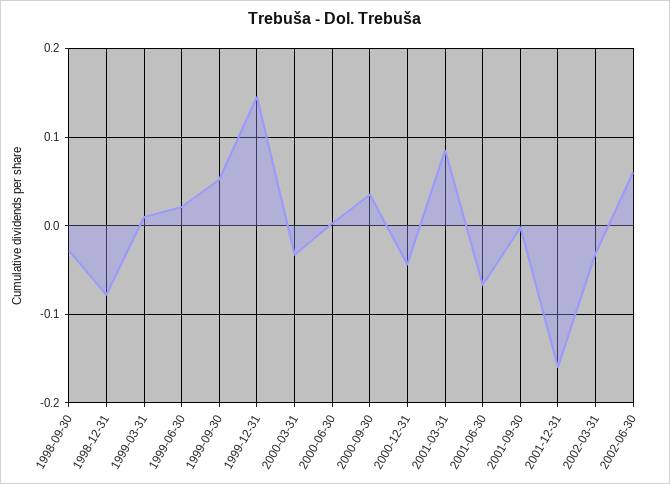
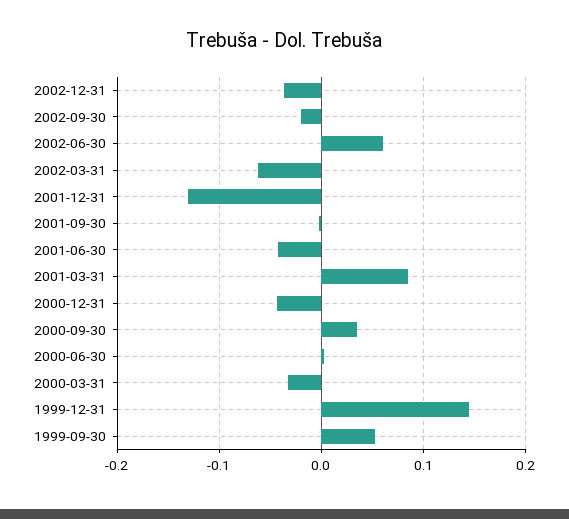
1998-09-30: -0.03 -> none
1998-12-31: -0.08 -> none
1999-03-31: 0.01 -> none
1999-06-30: 0.02 -> none
2001-06-30: -0.07 -> -0.04
2001-12-31: -0.16 -> -0.13
2002-03-31: -0.03 -> -0.06
2002-12-31: none -> -0.04
2002-09-30: none -> -0.02

